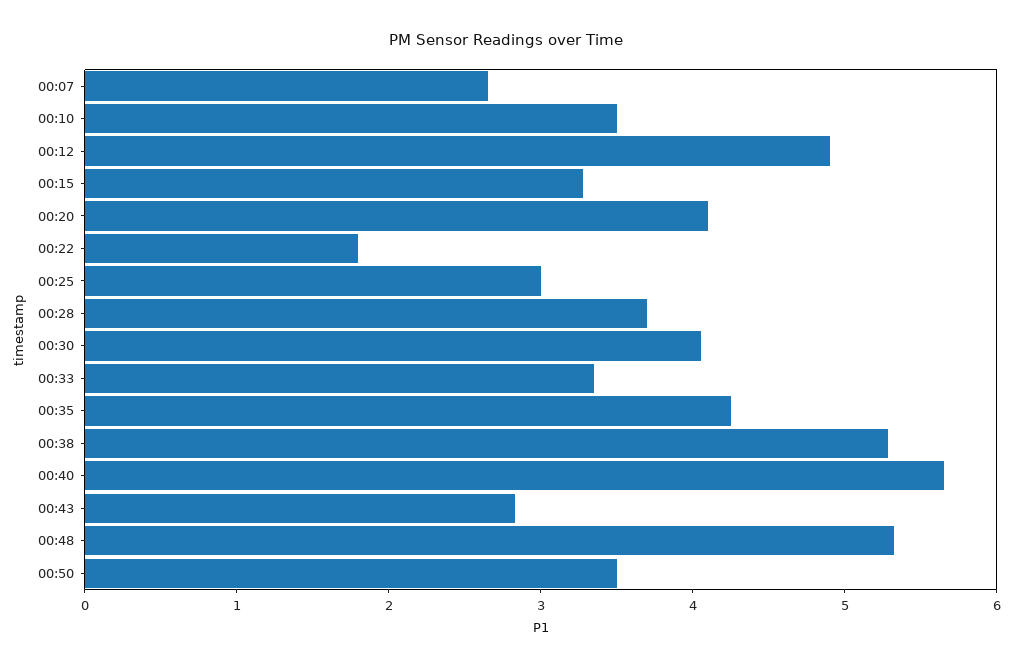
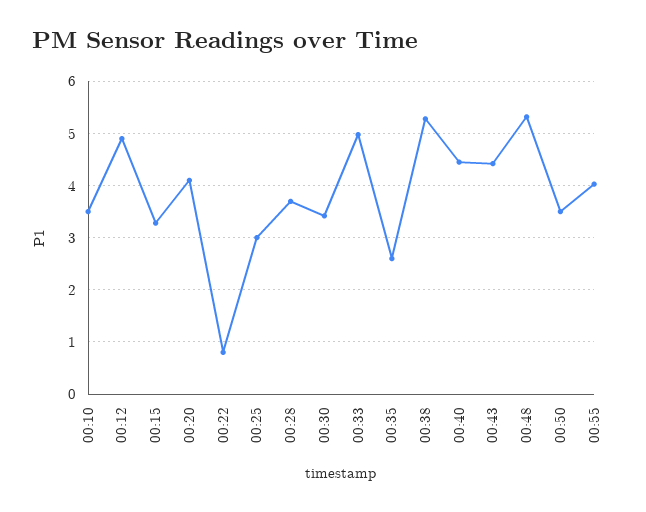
00:07: 2.6 -> none
00:22: 1.8 -> 0.8
00:30: 4 -> 3.4
00:33: 3.4 -> 5
00:35: 4.2 -> 2.6
00:40: 5.6 -> 4.4
00:43: 2.8 -> 4.4
00:55: none -> 4

